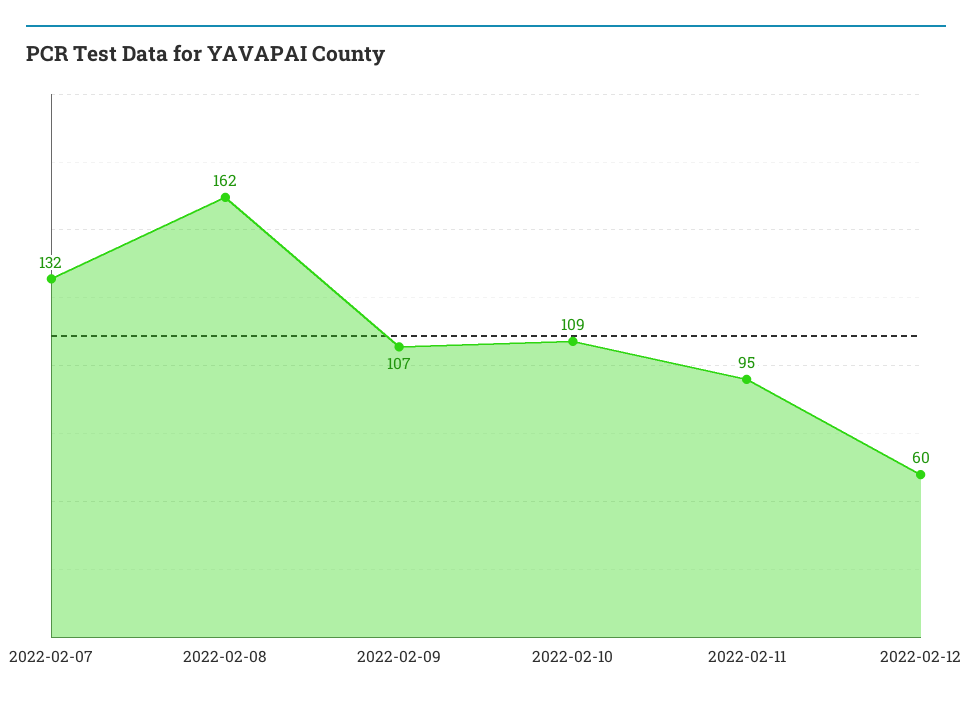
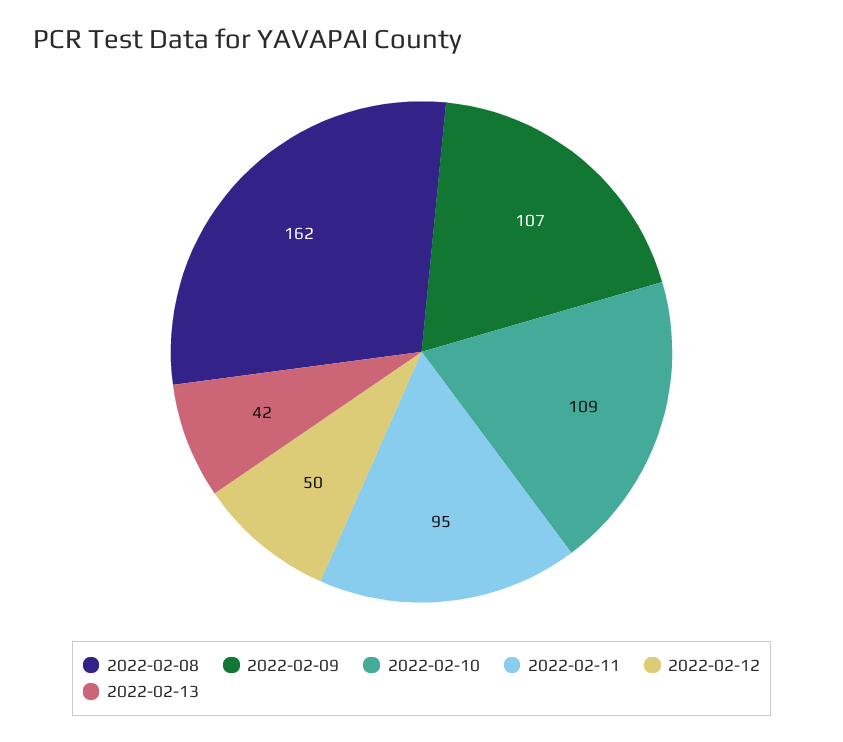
2022-02-07: 132 -> none
2022-02-12: 60 -> 50
2022-02-13: none -> 42

